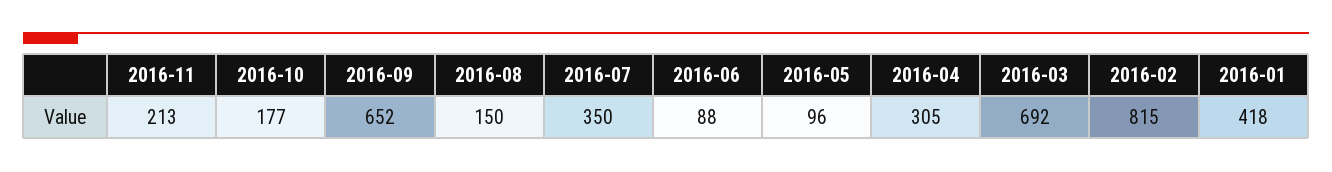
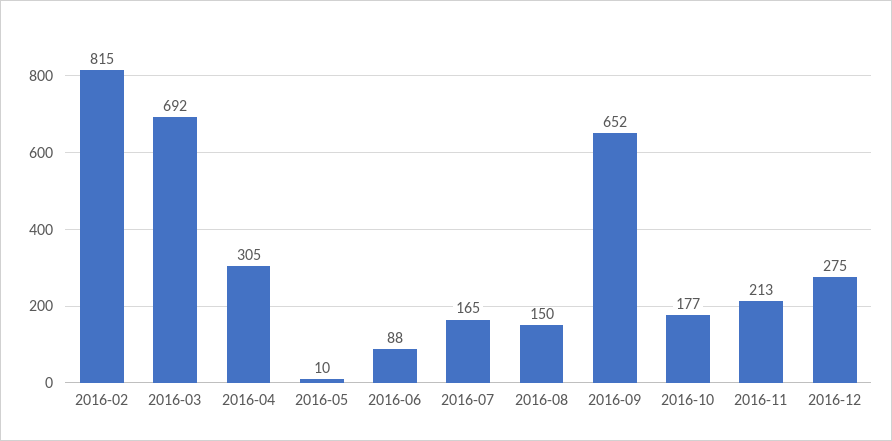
2016-07: 350 -> 165
2016-05: 96 -> 10
2016-01: 418 -> none
2016-12: none -> 275

